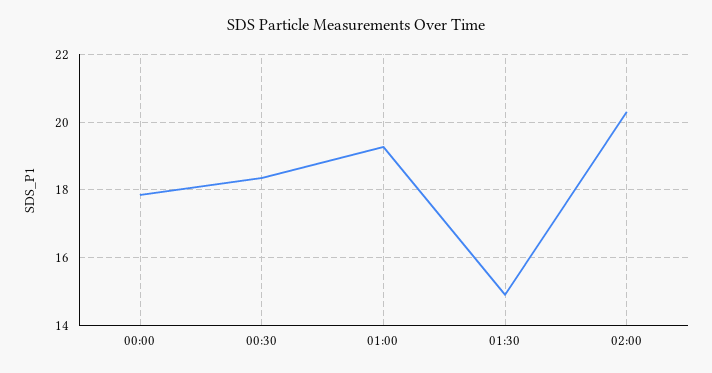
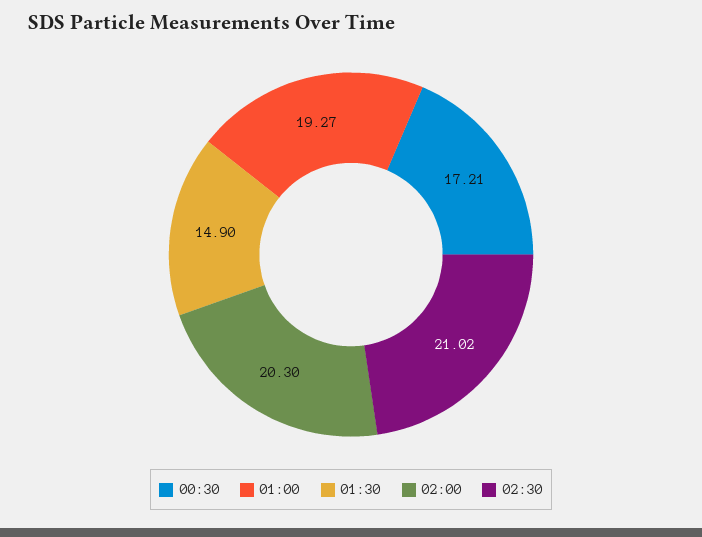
00:00: 17.8 -> none
00:30: 18.4 -> 17.21
02:30: none -> 21.02

